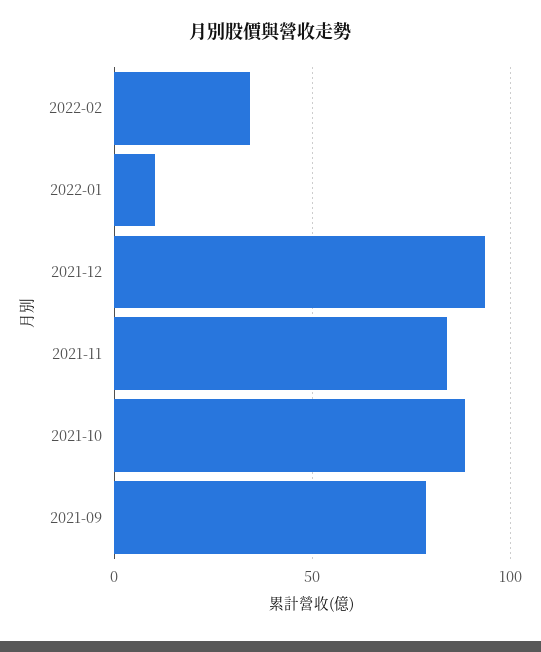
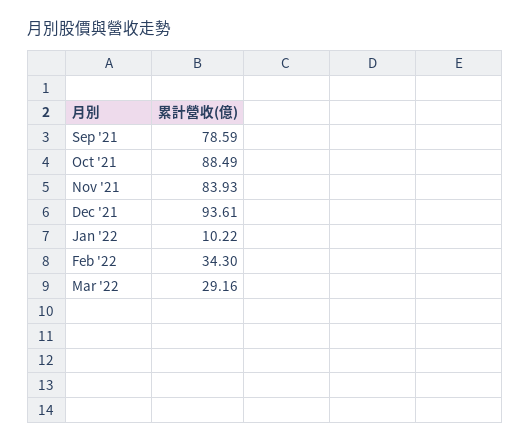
Mar '22: none -> 29.16

